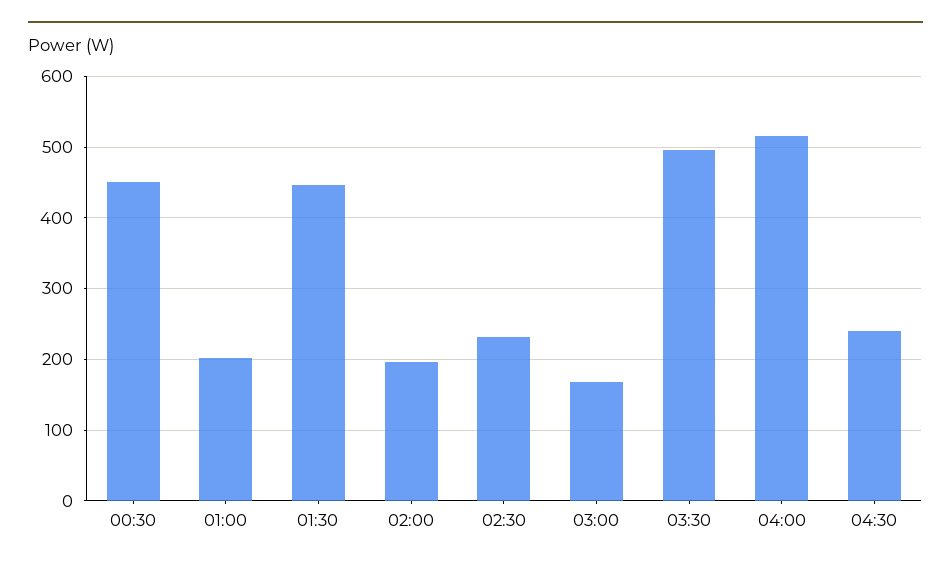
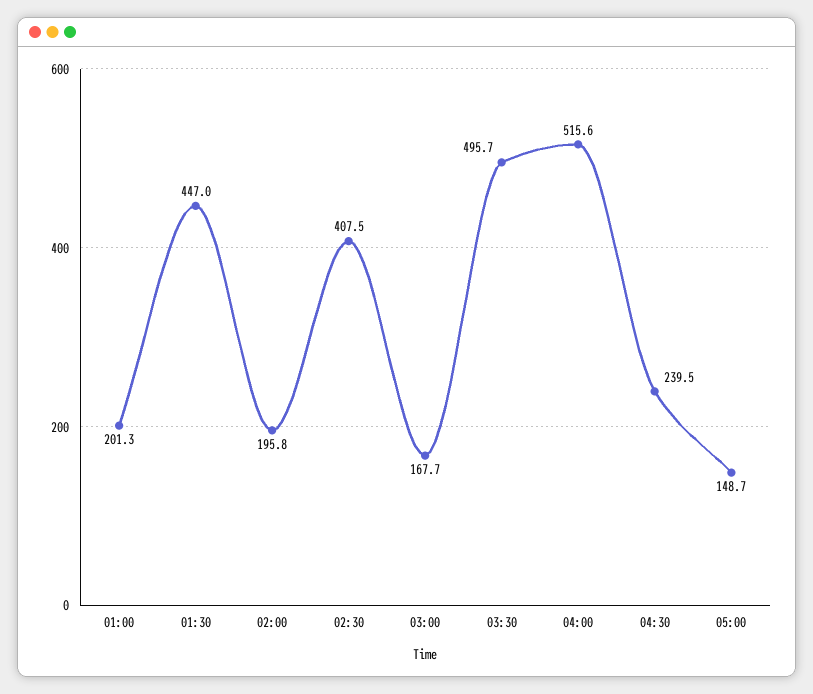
00:30: 450 -> none
02:30: 230 -> 407.5
05:00: none -> 148.7

